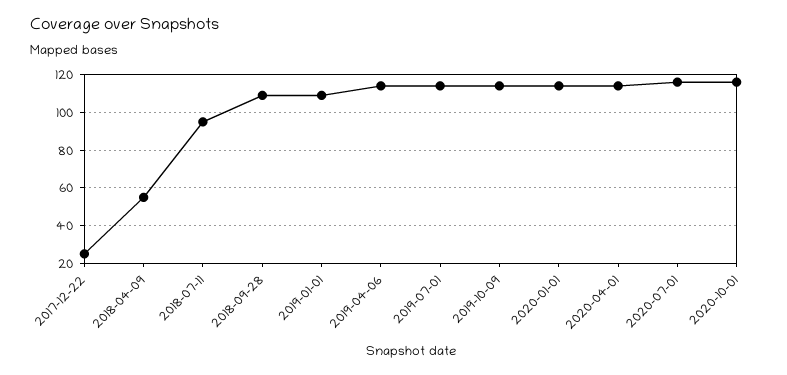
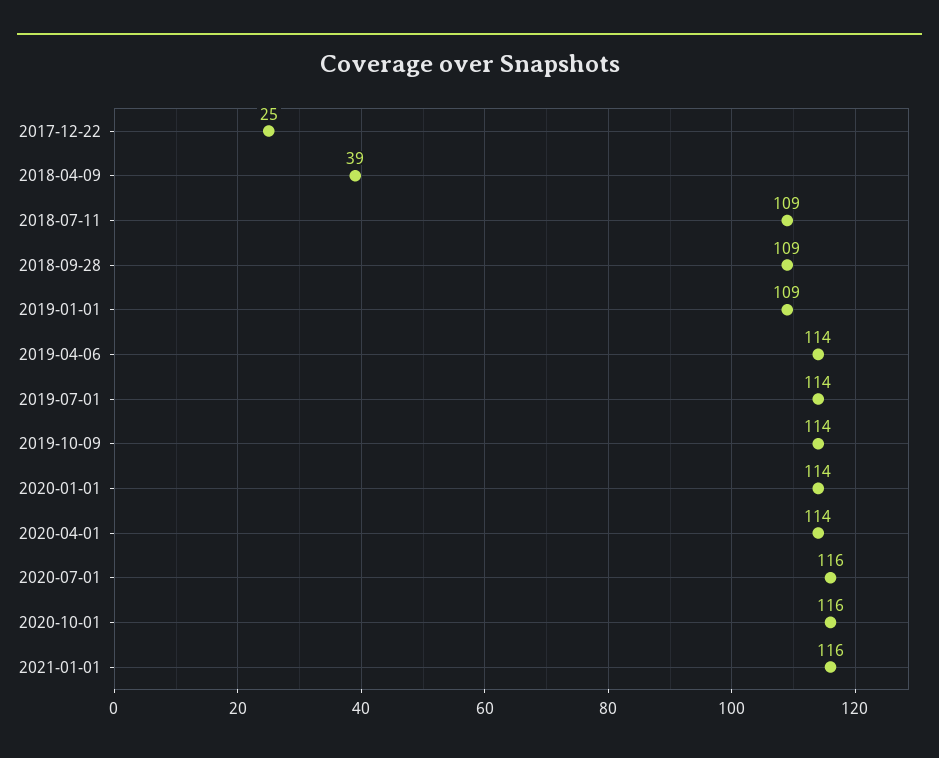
2018-04-09: 55 -> 39
2018-07-11: 95 -> 109
2021-01-01: none -> 116

